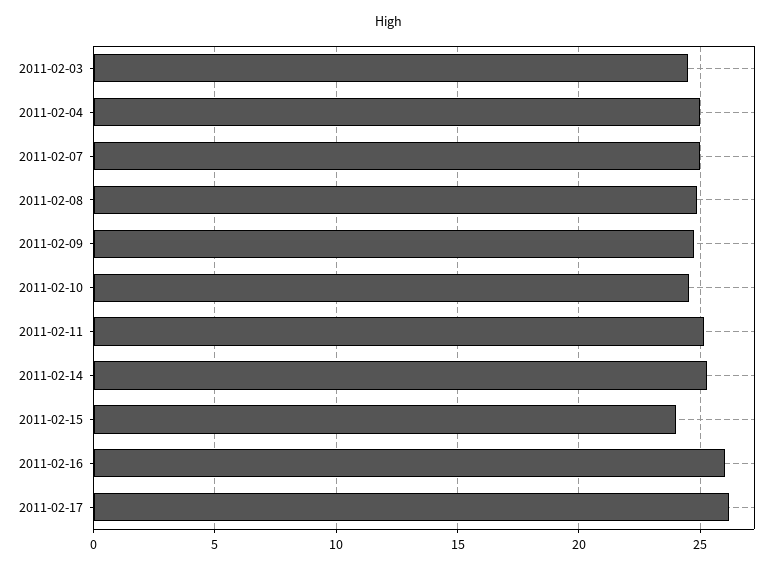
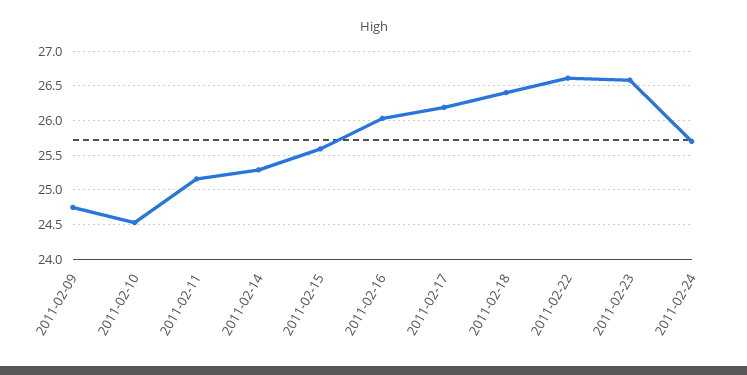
2011-02-03: 24.5 -> none
2011-02-04: 25 -> none
2011-02-07: 25 -> none
2011-02-08: 25 -> none
2011-02-15: 24 -> 25.6
2011-02-18: none -> 26.4
2011-02-22: none -> 26.6
2011-02-23: none -> 26.6
2011-02-24: none -> 25.7

